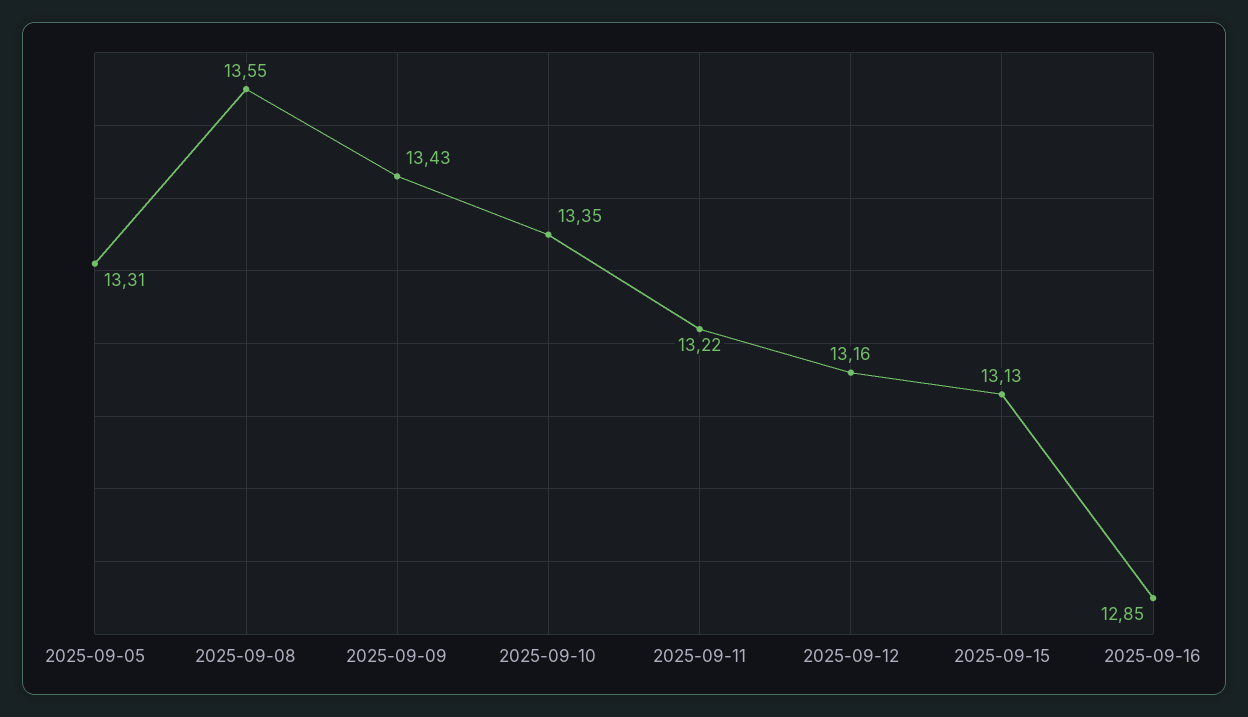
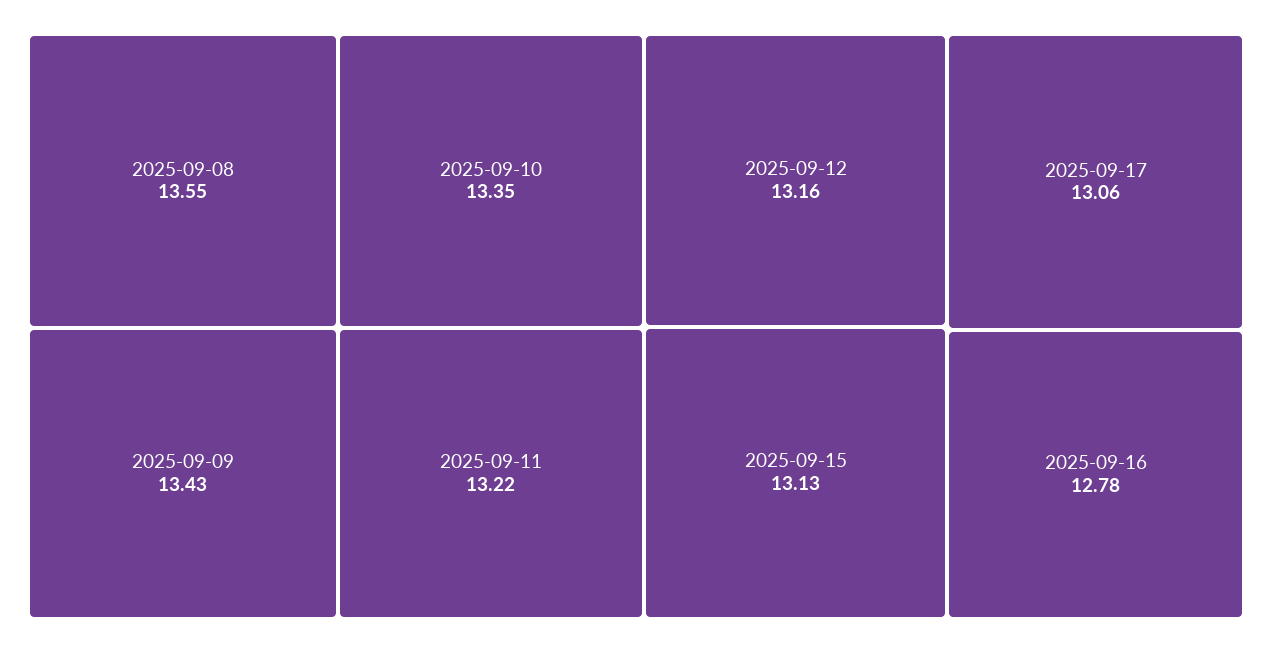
2025-09-05: 13.31 -> none
2025-09-16: 12.85 -> 12.78
2025-09-17: none -> 13.06

